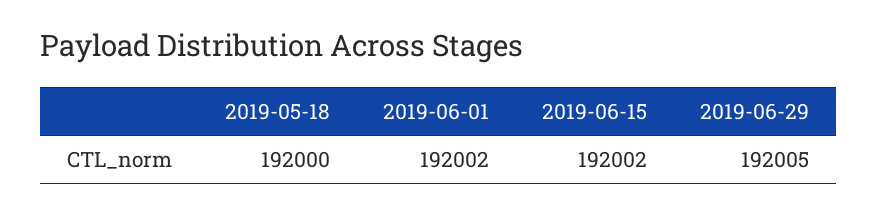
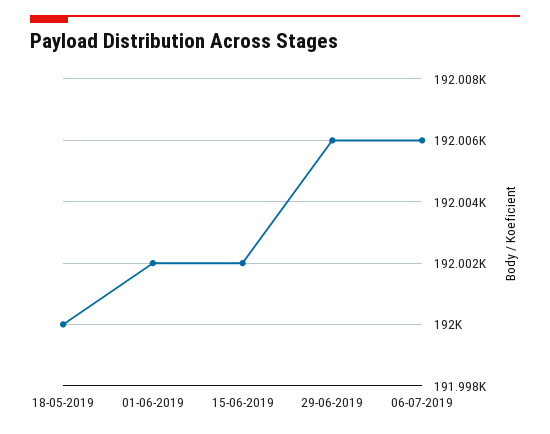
2019-06-29: 192005 -> 192006
06-07-2019: none -> 192006

